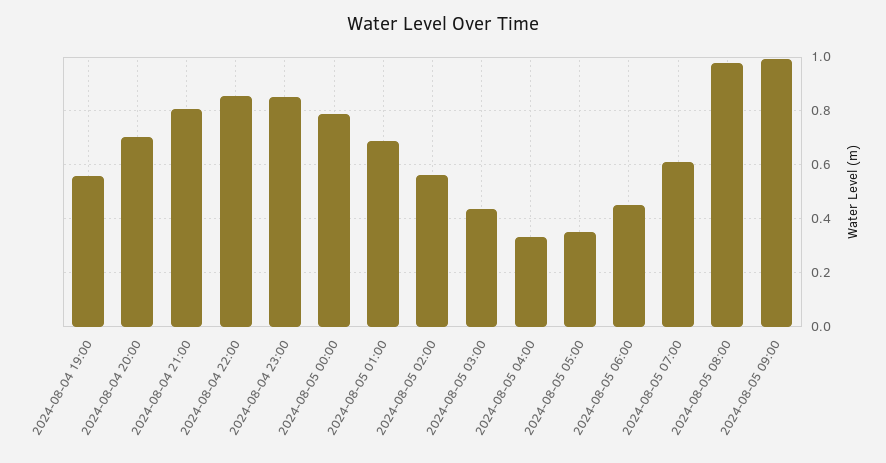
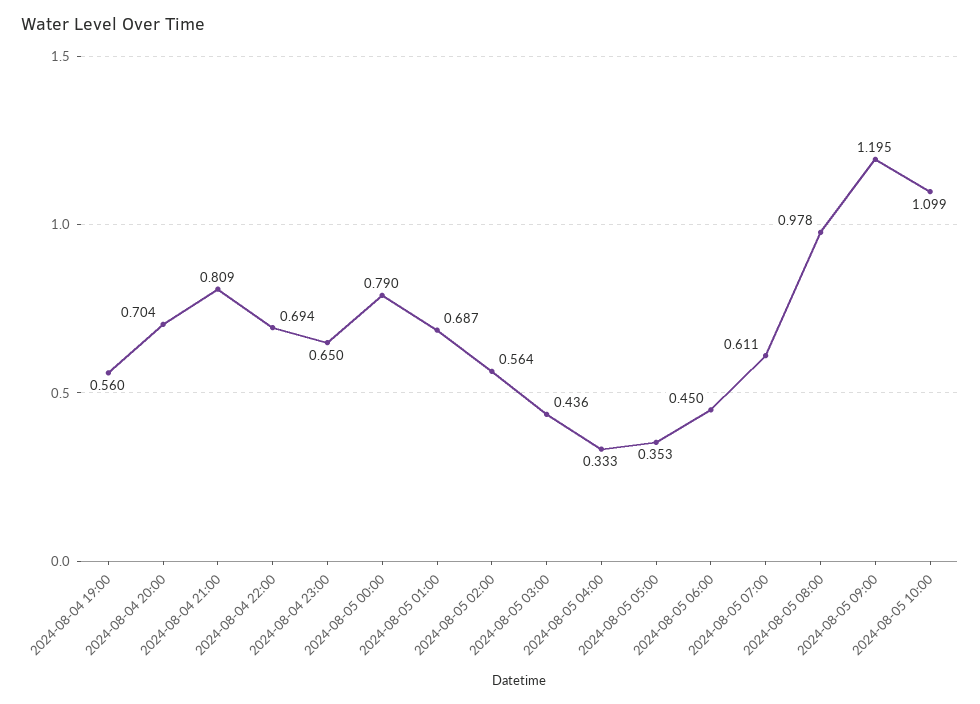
2024-08-04 22:00: 0.85 -> 0.694
2024-08-04 23:00: 0.85 -> 0.65
2024-08-05 09:00: 1 -> 1.195
2024-08-05 10:00: none -> 1.099

